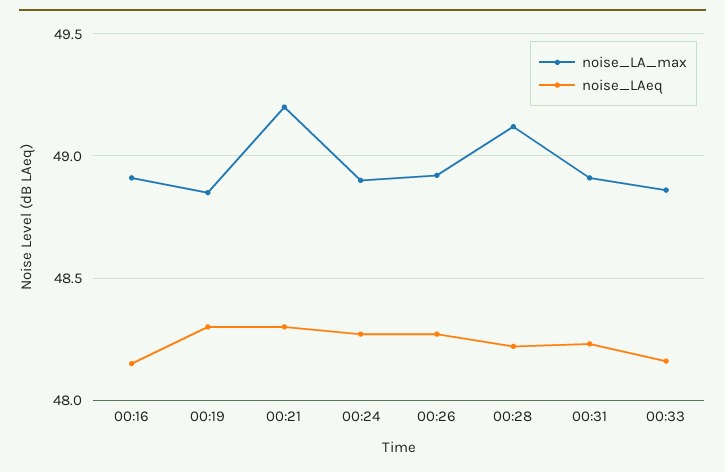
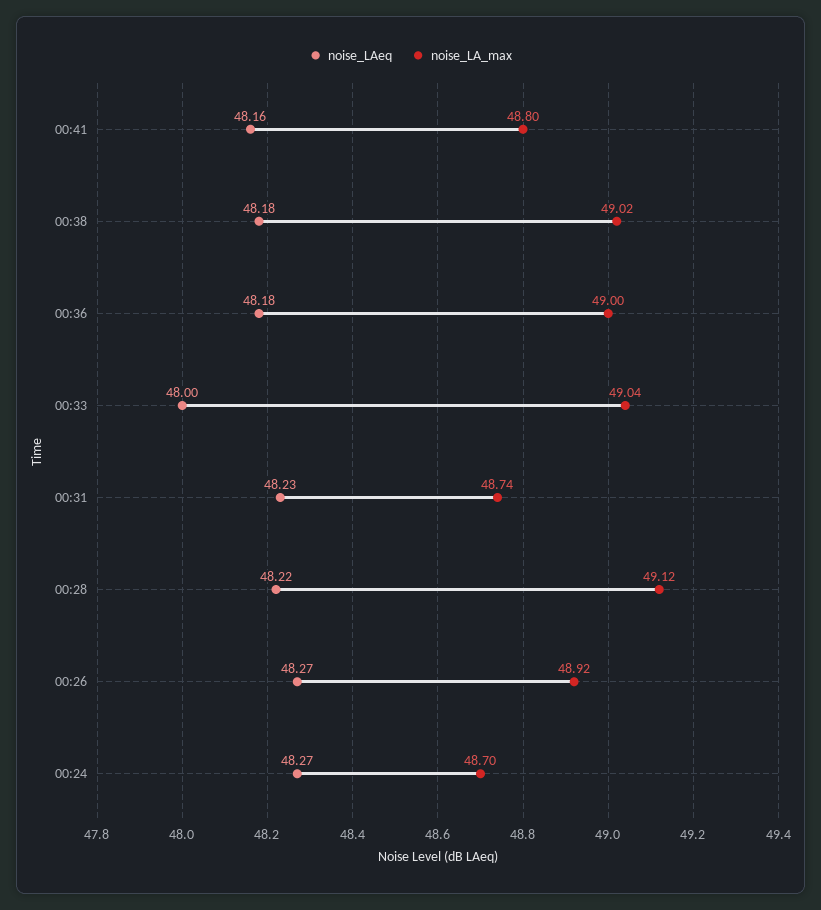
noise_LA_max, 00:16: 48.9 -> none
noise_LAeq, 00:16: 48.15 -> none
noise_LA_max, 00:19: 48.85 -> none
noise_LAeq, 00:19: 48.3 -> none
noise_LA_max, 00:21: 49.2 -> none
noise_LAeq, 00:21: 48.3 -> none
noise_LA_max, 00:24: 48.9 -> 48.7
noise_LA_max, 00:31: 48.9 -> 48.74
noise_LA_max, 00:33: 48.85 -> 49.04
noise_LAeq, 00:33: 48.15 -> 48
noise_LAeq, 00:41: none -> 48.16
noise_LA_max, 00:41: none -> 48.8
noise_LAeq, 00:38: none -> 48.18
noise_LA_max, 00:38: none -> 49.02
noise_LAeq, 00:36: none -> 48.18
noise_LA_max, 00:36: none -> 49

